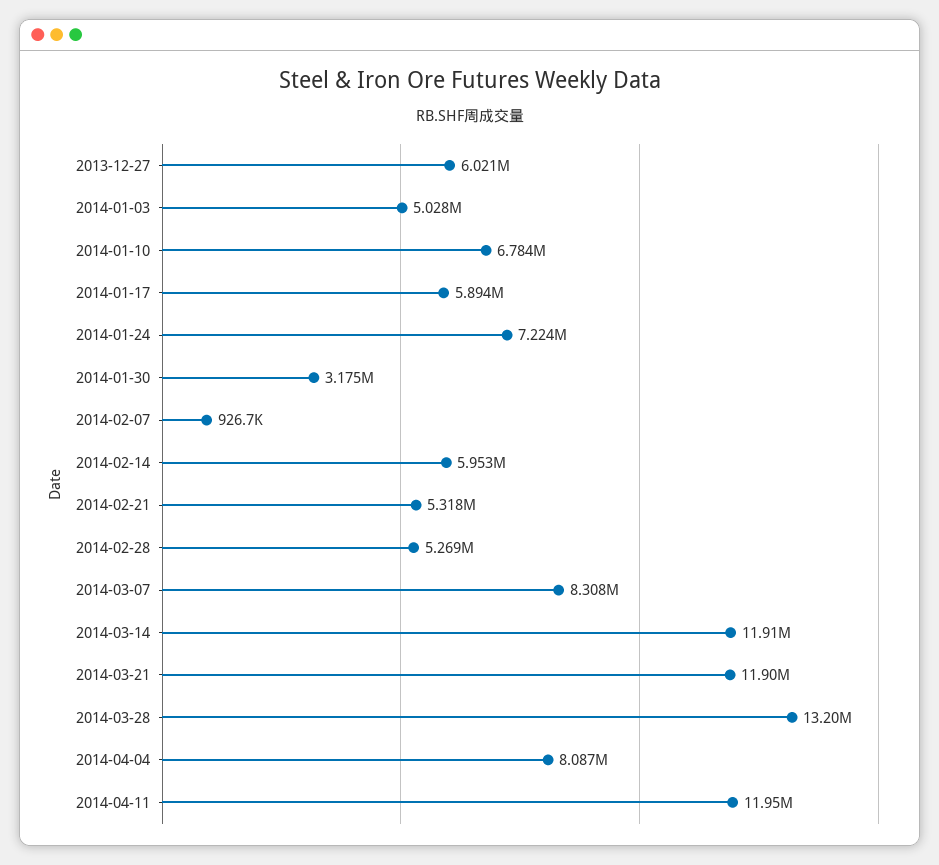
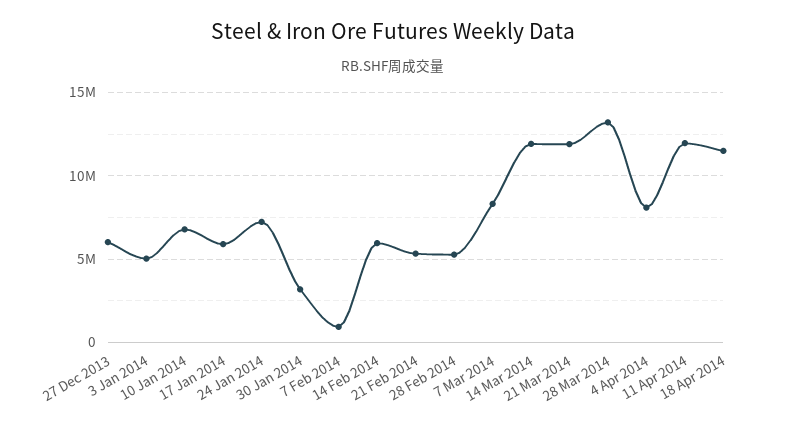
18 Apr 2014: none -> 11500000

